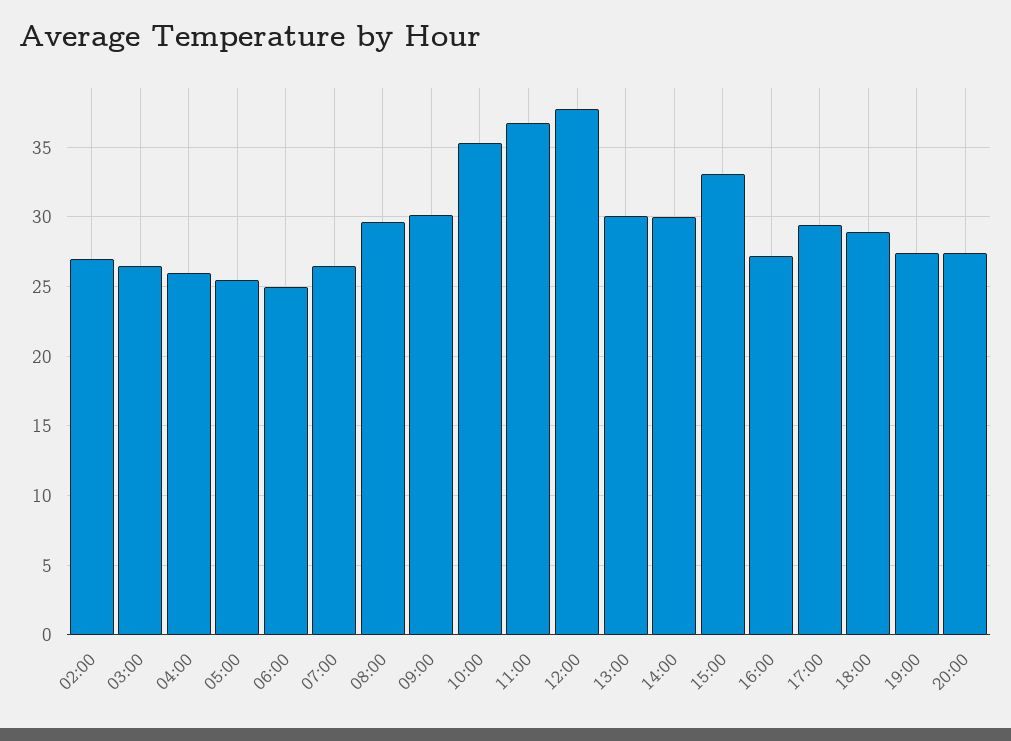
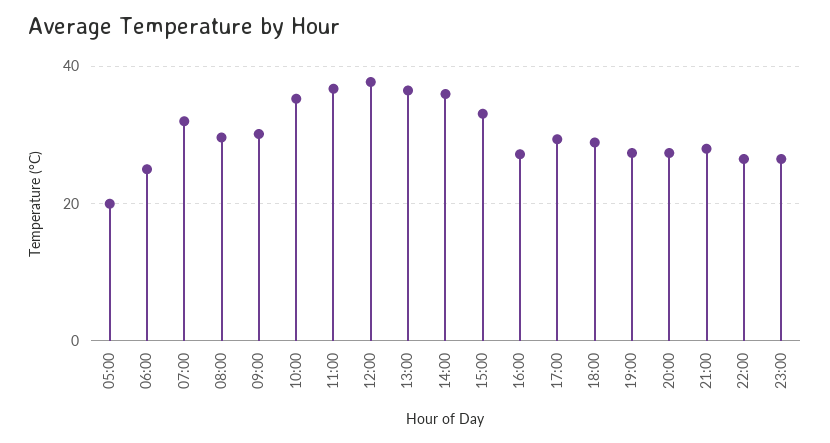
02:00: 27 -> none
03:00: 26.5 -> none
04:00: 26 -> none
05:00: 25.5 -> 20
07:00: 26.5 -> 32
13:00: 30 -> 36
14:00: 30 -> 36
21:00: none -> 28
22:00: none -> 26
23:00: none -> 26

